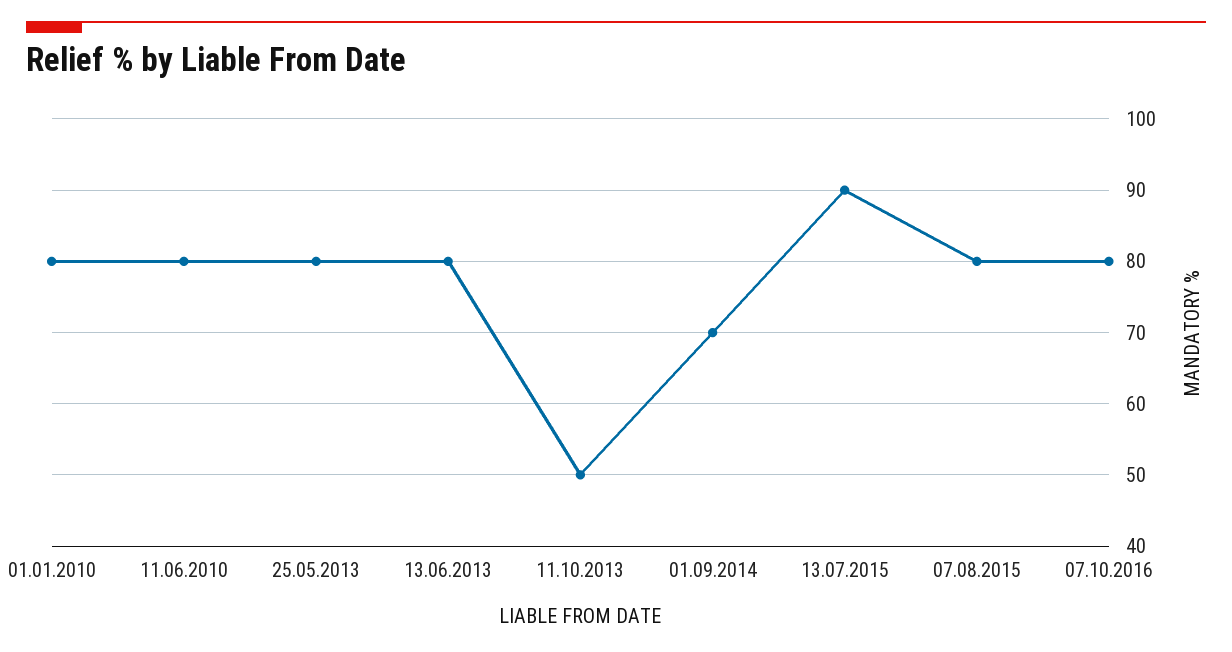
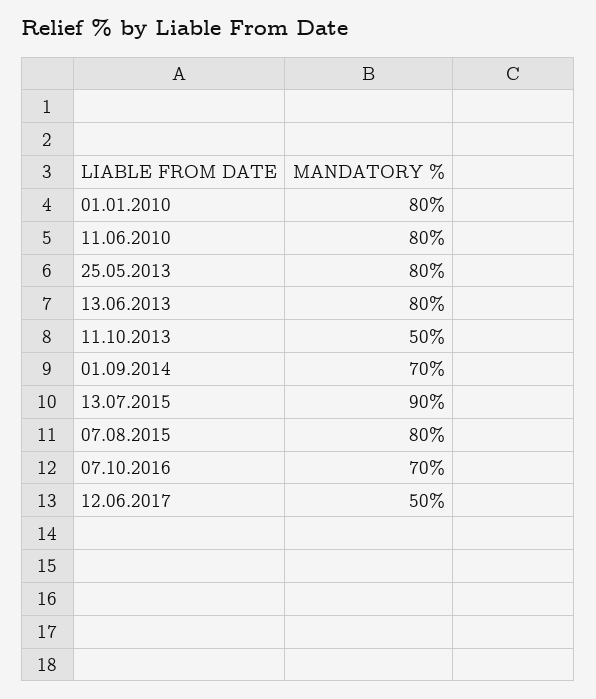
07.10.2016: 80 -> 70
12.06.2017: none -> 50

